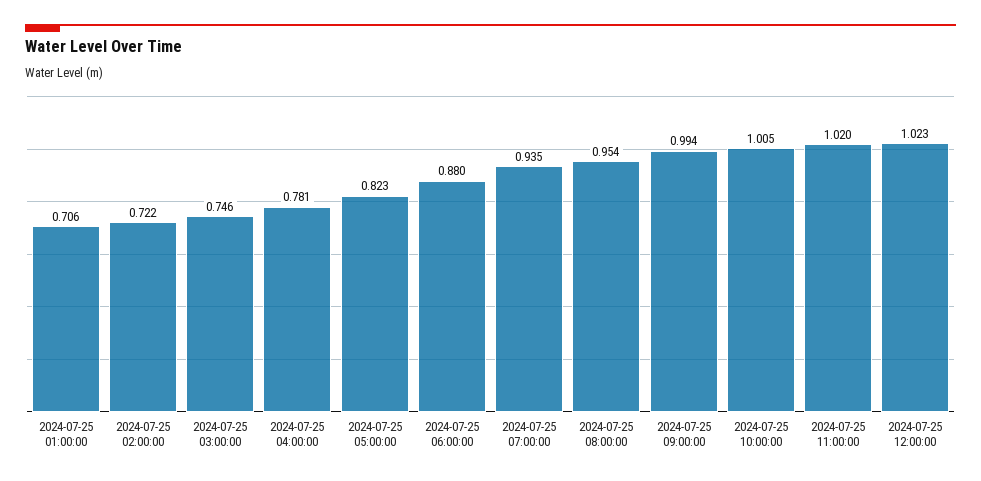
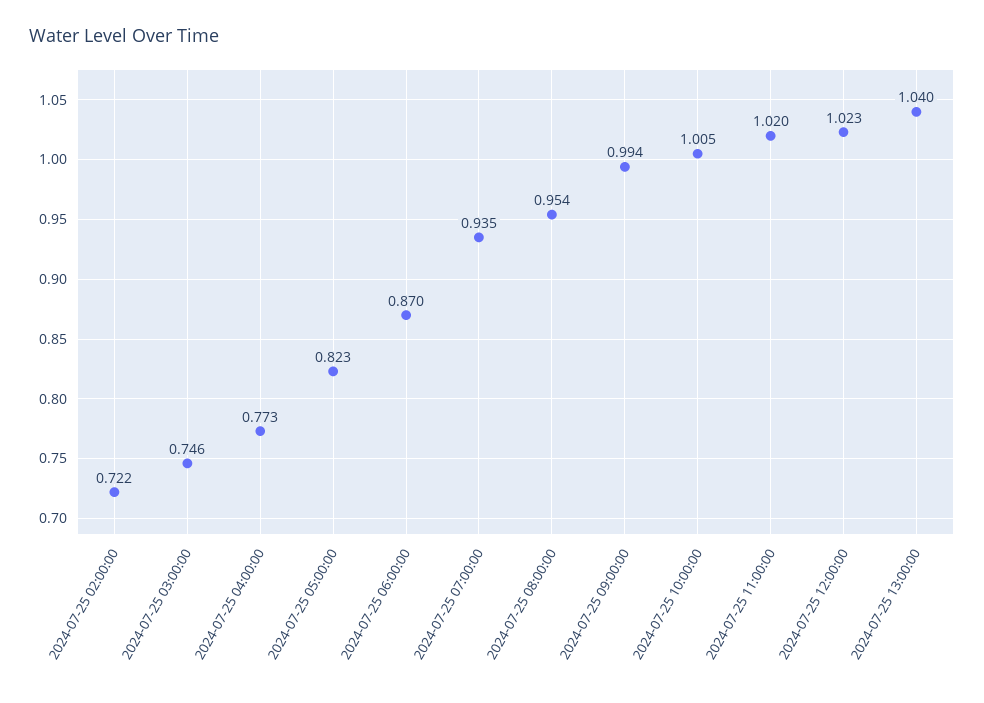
2024-07-25 01:00:00: 0.706 -> none
2024-07-25 04:00:00: 0.781 -> 0.773
2024-07-25 06:00:00: 0.88 -> 0.87
2024-07-25 13:00:00: none -> 1.04

